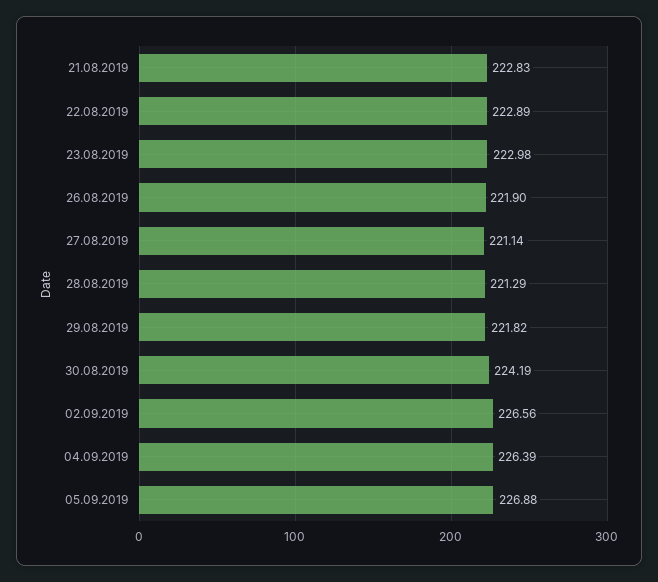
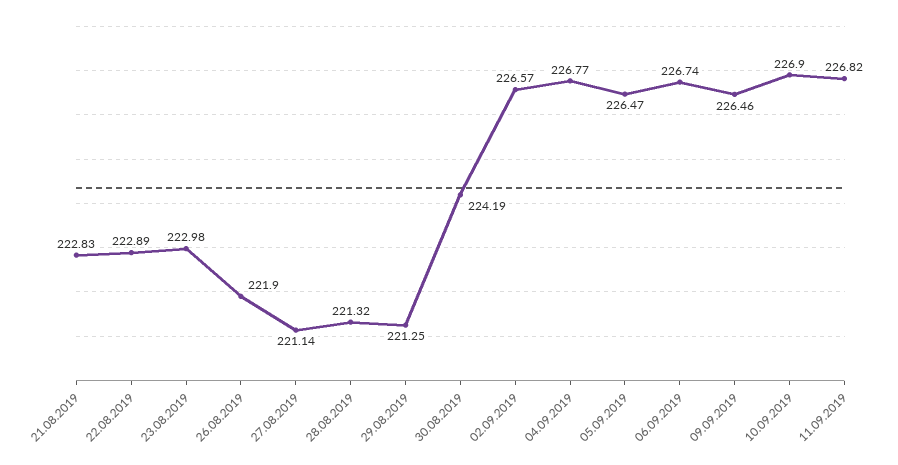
28.08.2019: 221.29 -> 221.32
29.08.2019: 221.82 -> 221.25
02.09.2019: 226.56 -> 226.57
04.09.2019: 226.39 -> 226.77
05.09.2019: 226.88 -> 226.47
06.09.2019: none -> 226.74
09.09.2019: none -> 226.46
10.09.2019: none -> 226.9
11.09.2019: none -> 226.82

